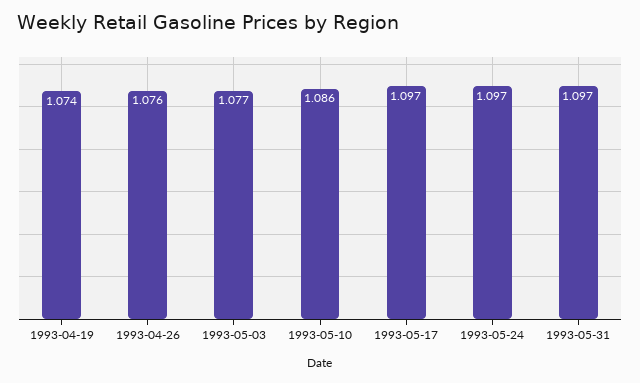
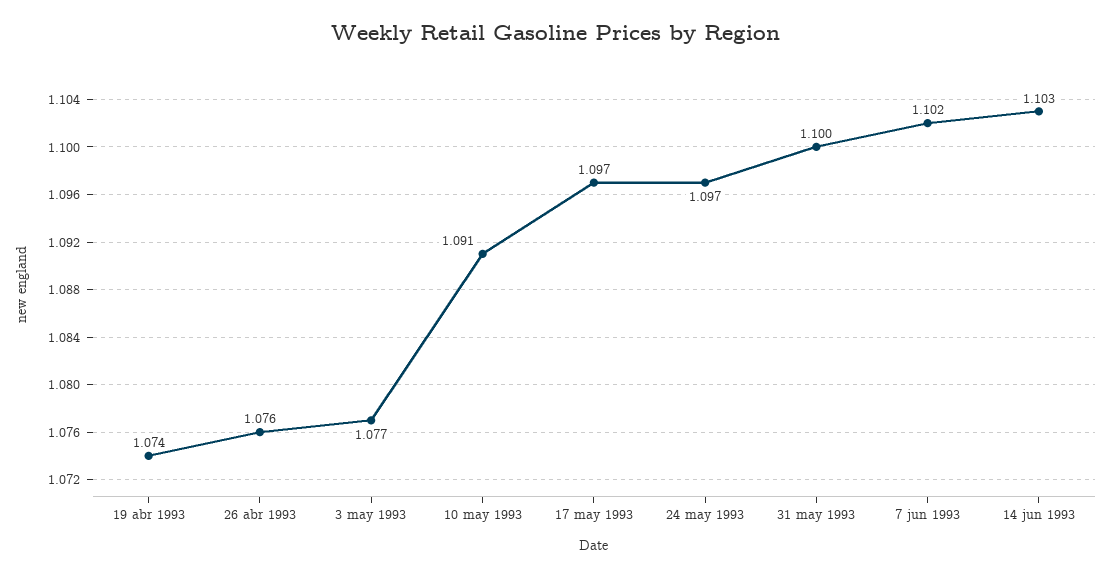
1993-05-10: 1.086 -> 1.091
1993-05-31: 1.097 -> 1.1
7 jun 1993: none -> 1.102
14 jun 1993: none -> 1.103

